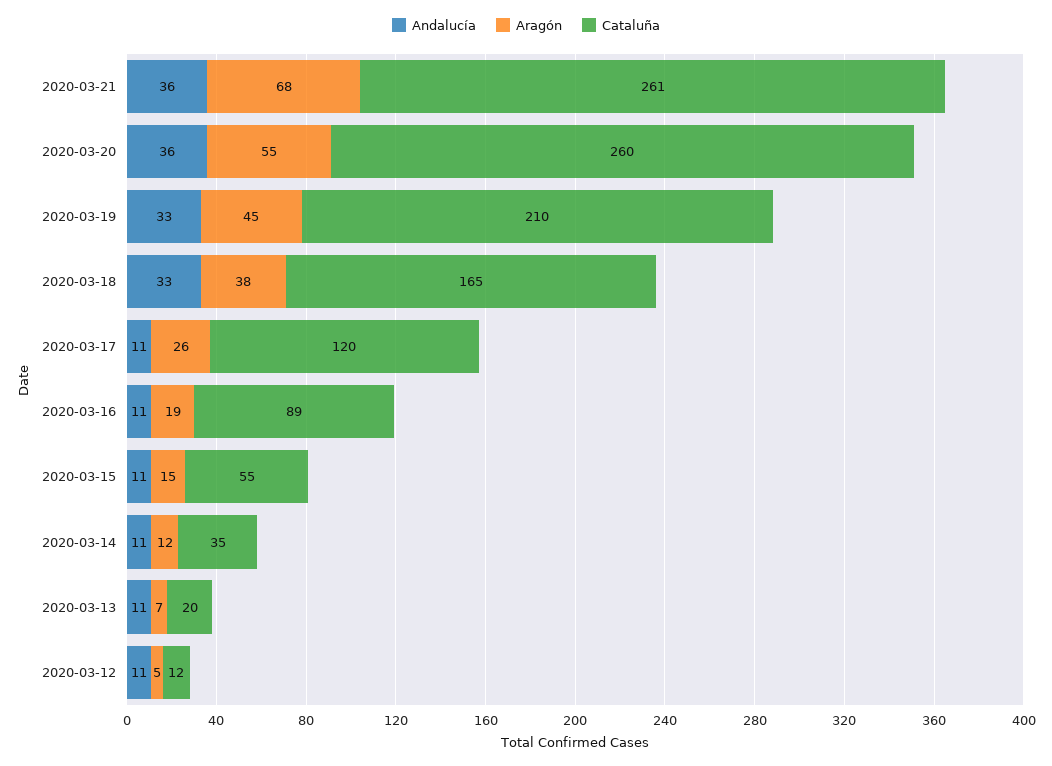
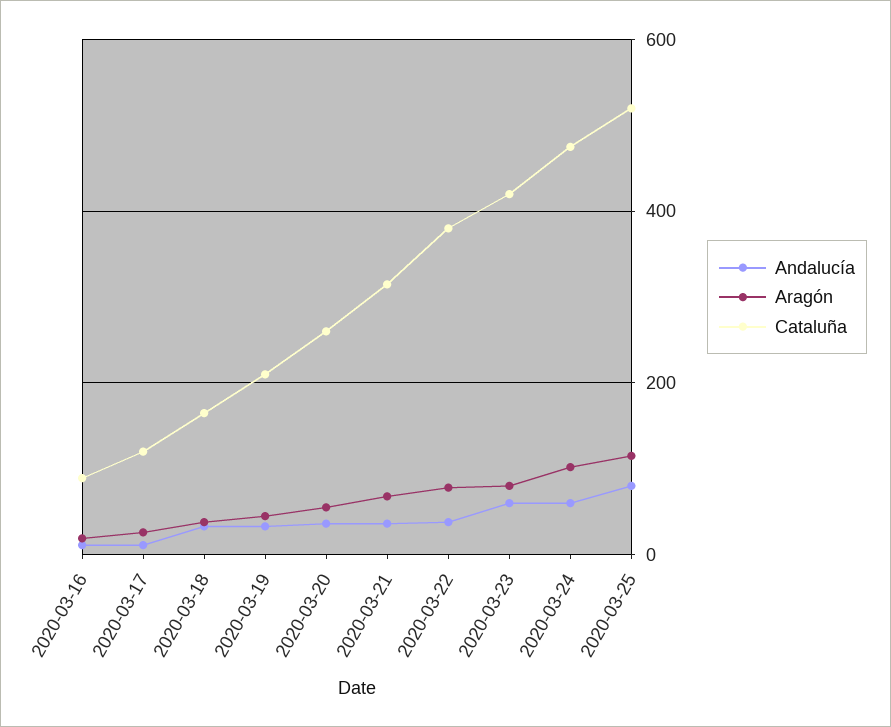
Cataluña, 2020-03-21: 261 -> 320
Andalucía, 2020-03-15: 11 -> none
Aragón, 2020-03-15: 15 -> none
Cataluña, 2020-03-15: 55 -> none
Andalucía, 2020-03-14: 11 -> none
Aragón, 2020-03-14: 12 -> none
Cataluña, 2020-03-14: 35 -> none
Andalucía, 2020-03-13: 11 -> none
Aragón, 2020-03-13: 7 -> none
Cataluña, 2020-03-13: 20 -> none
Andalucía, 2020-03-12: 11 -> none
Aragón, 2020-03-12: 5 -> none
Cataluña, 2020-03-12: 12 -> none
Andalucía, 2020-03-22: none -> 40
Aragón, 2020-03-22: none -> 80
Cataluña, 2020-03-22: none -> 380
Andalucía, 2020-03-23: none -> 60
Aragón, 2020-03-23: none -> 80
Cataluña, 2020-03-23: none -> 420
Andalucía, 2020-03-24: none -> 60
Aragón, 2020-03-24: none -> 100
Cataluña, 2020-03-24: none -> 480
Andalucía, 2020-03-25: none -> 80
Aragón, 2020-03-25: none -> 120
Cataluña, 2020-03-25: none -> 520

